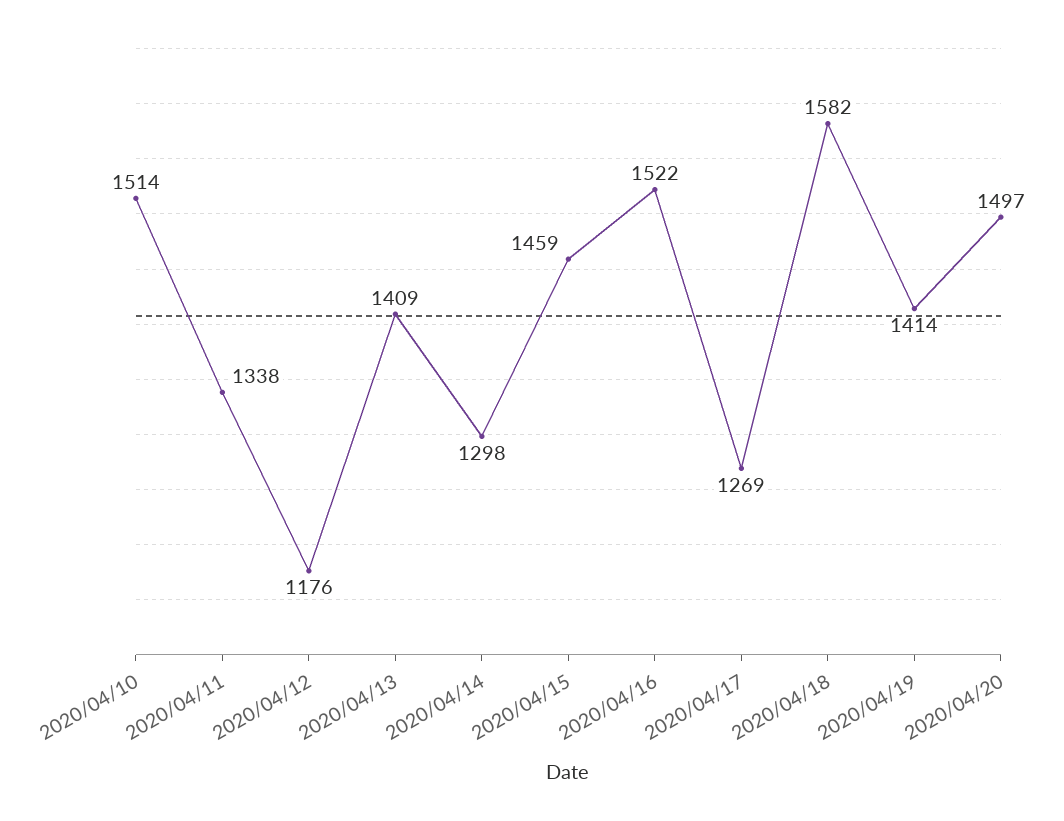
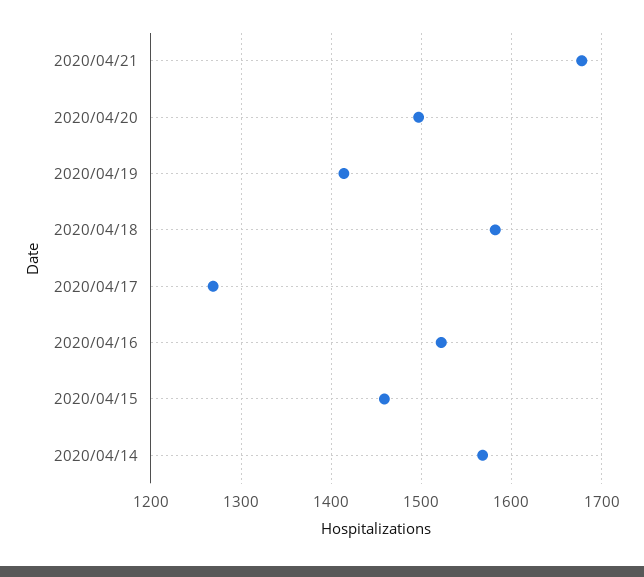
2020/04/10: 1514 -> none
2020/04/11: 1338 -> none
2020/04/12: 1176 -> none
2020/04/13: 1409 -> none
2020/04/14: 1298 -> 1570
2020/04/21: none -> 1680

